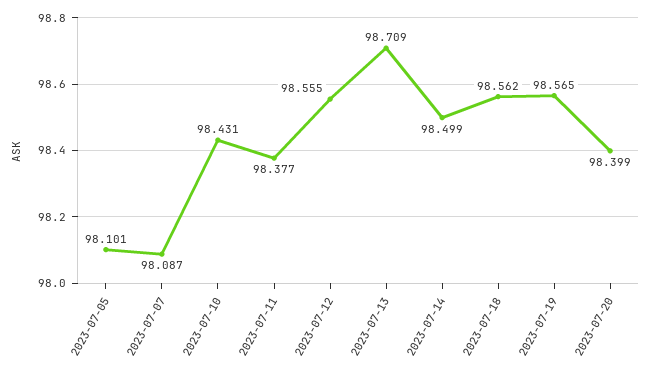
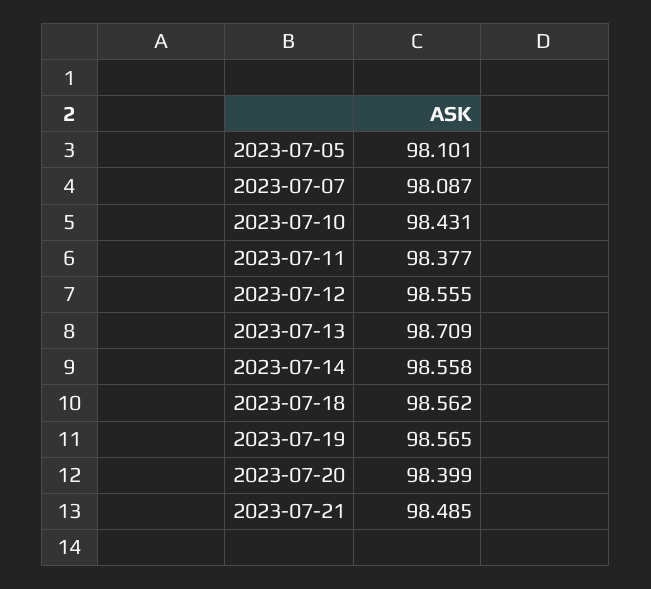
2023-07-14: 98.499 -> 98.558
2023-07-21: none -> 98.485

